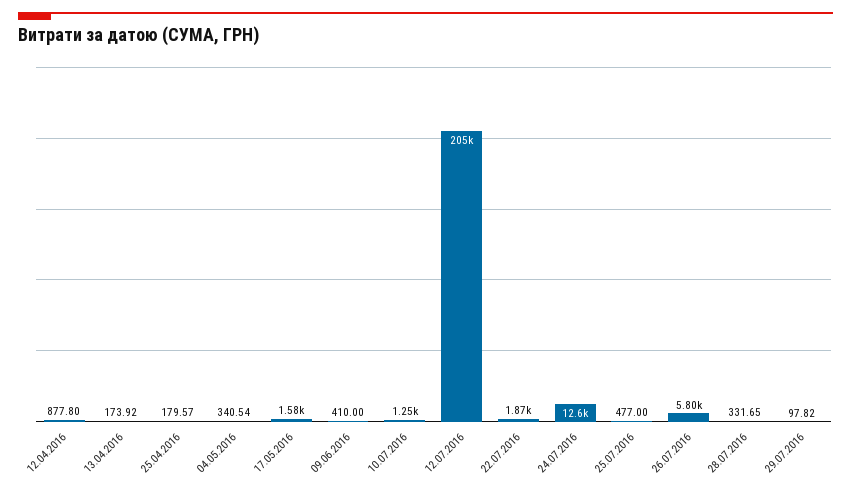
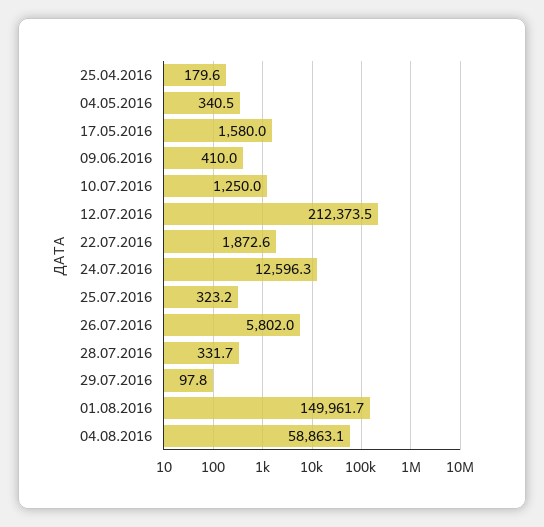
12.04.2016: 877.8 -> none
13.04.2016: 173.92 -> none
12.07.2016: 205000 -> 212373.5
25.07.2016: 477 -> 323.2
01.08.2016: none -> 149961.7
04.08.2016: none -> 58863.1

